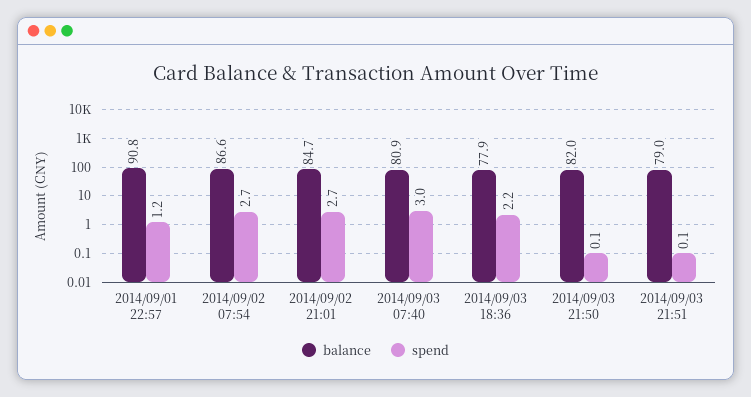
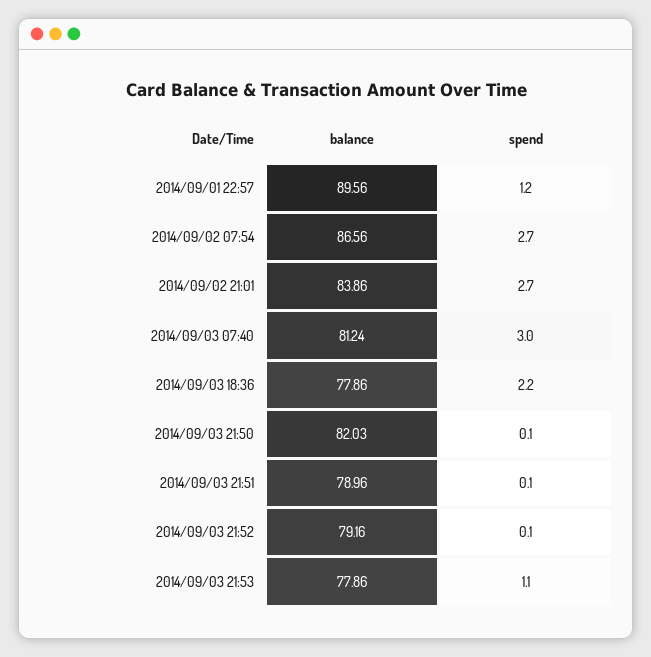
balance, 2014/09/01 22:57: 90.8 -> 89.56
balance, 2014/09/02 21:01: 84.7 -> 83.86
balance, 2014/09/03 07:40: 80.9 -> 81.24
balance, 2014/09/03 21:52: none -> 79.16
spend, 2014/09/03 21:52: none -> 0.1
balance, 2014/09/03 21:53: none -> 77.86
spend, 2014/09/03 21:53: none -> 1.1

